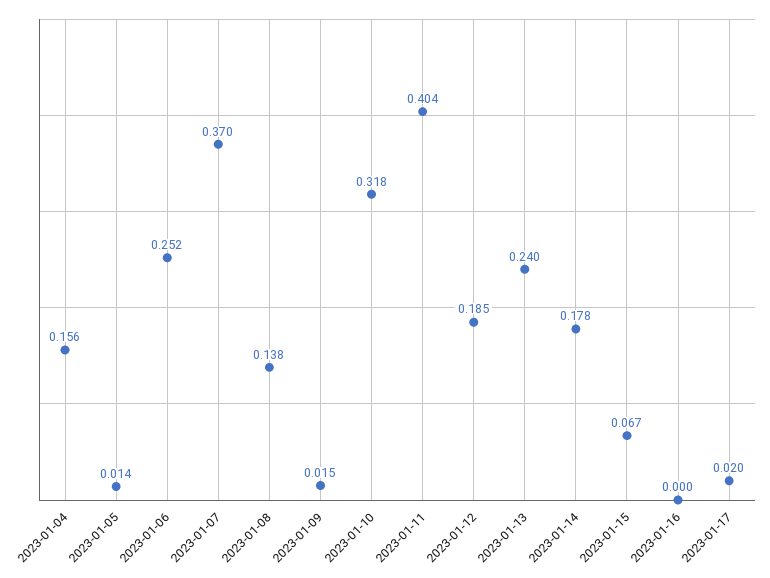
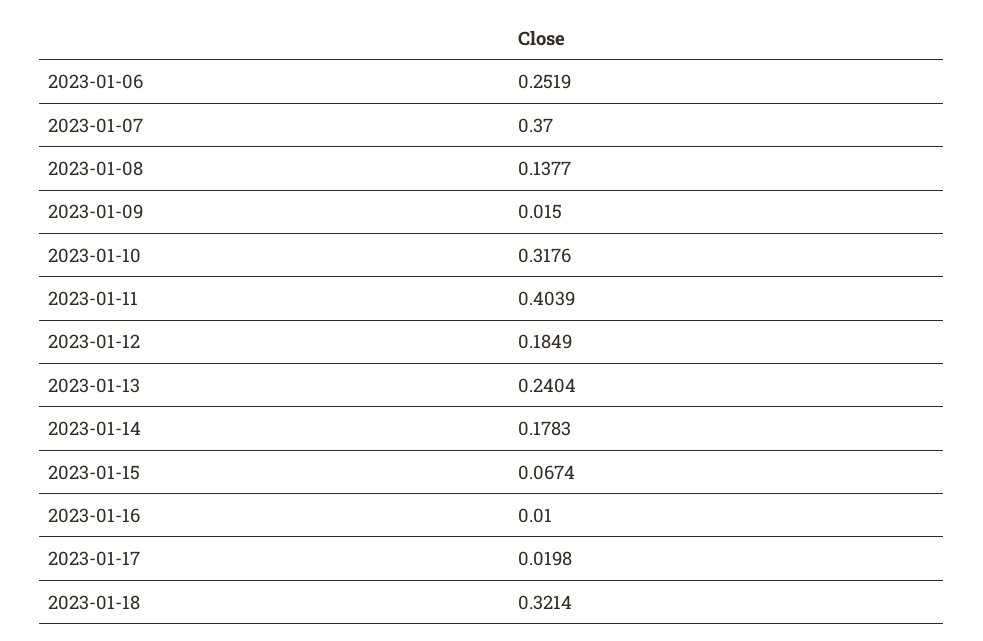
2023-01-04: 0.156 -> none
2023-01-05: 0.014 -> none
2023-01-16: 0 -> 0.01
2023-01-18: none -> 0.3214

